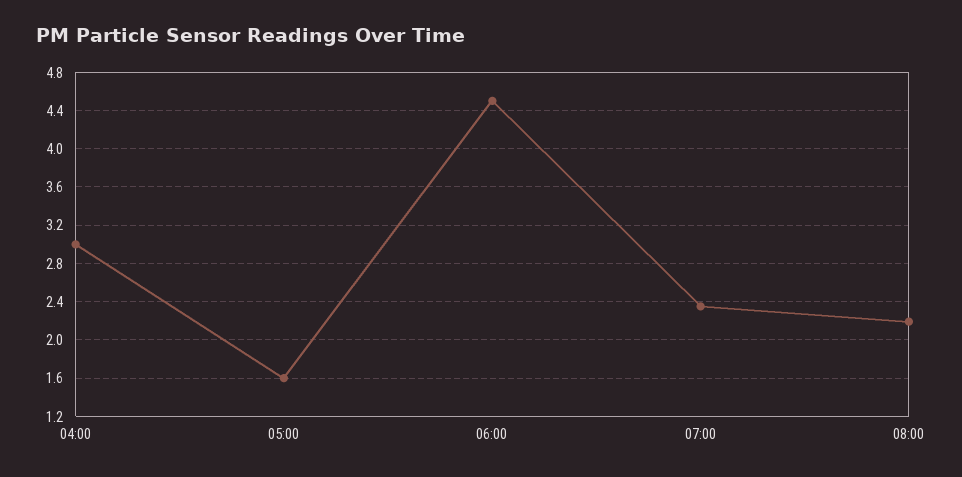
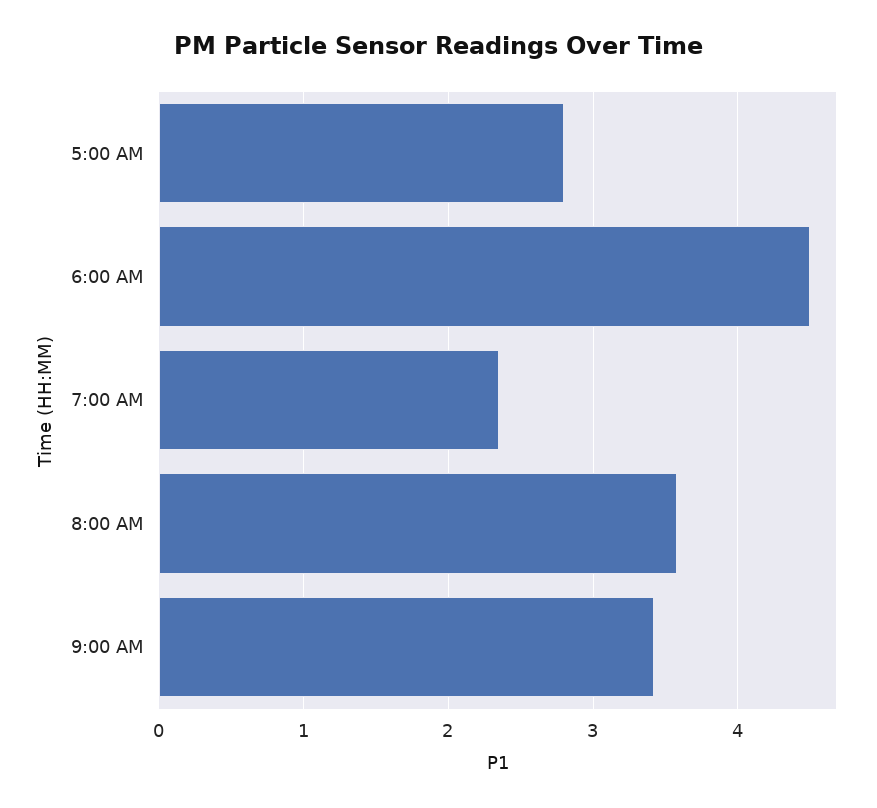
04:00: 3 -> none
05:00: 1.6 -> 2.8
08:00: 2.2 -> 3.6
9:00 AM: none -> 3.4

